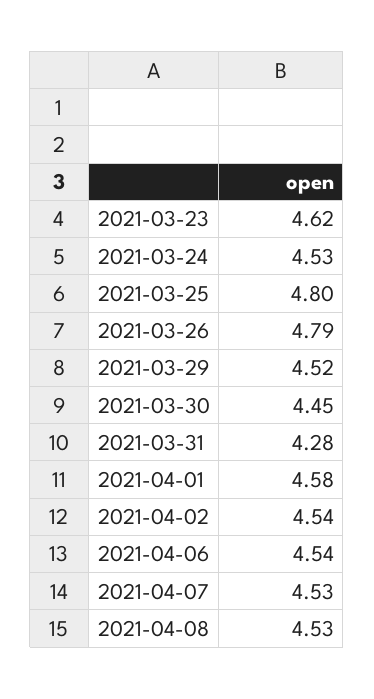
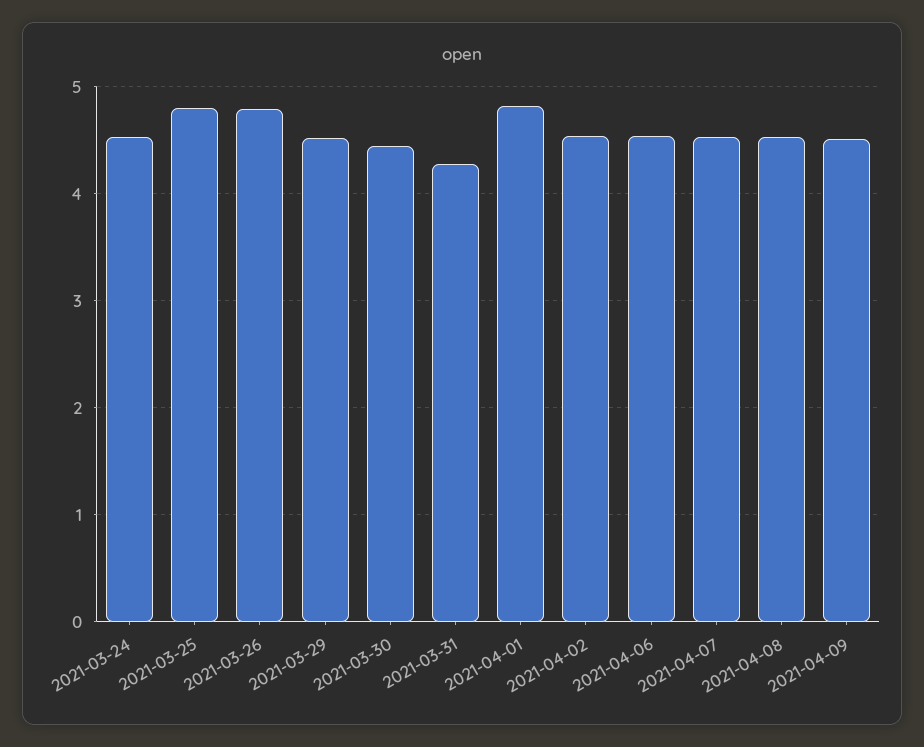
2021-03-23: 4.62 -> none
2021-04-01: 4.58 -> 4.8
2021-04-09: none -> 4.5

